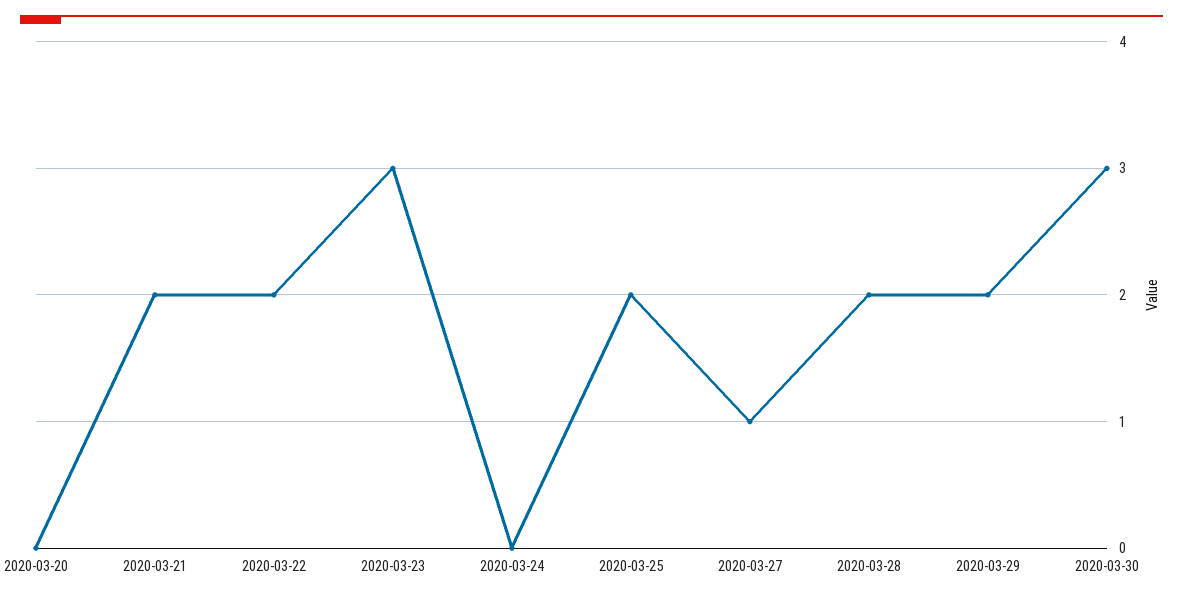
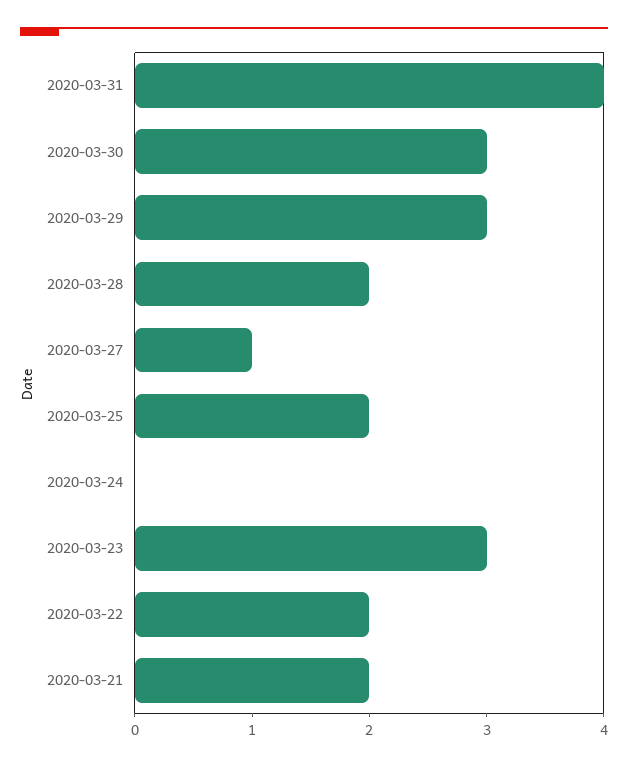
2020-03-20: 0 -> none
2020-03-29: 2 -> 3
2020-03-31: none -> 4

